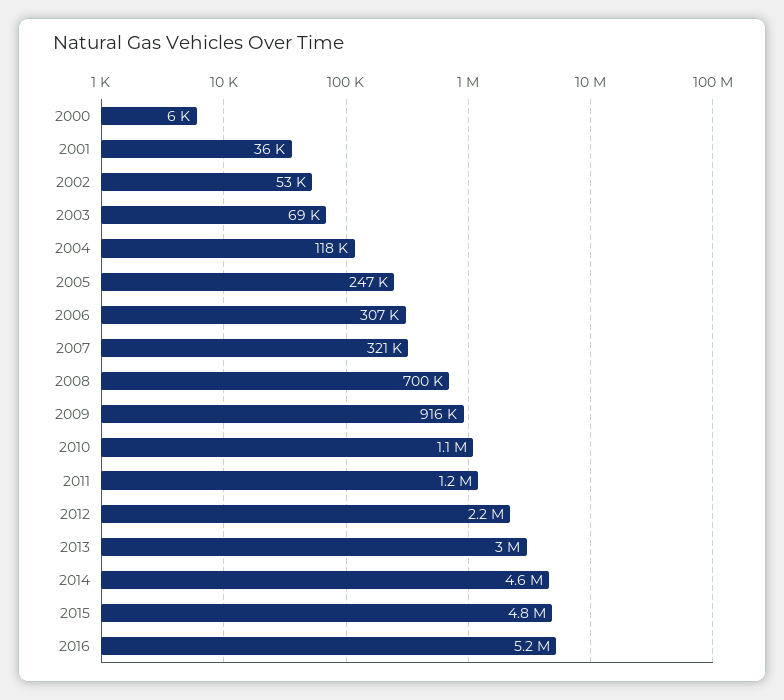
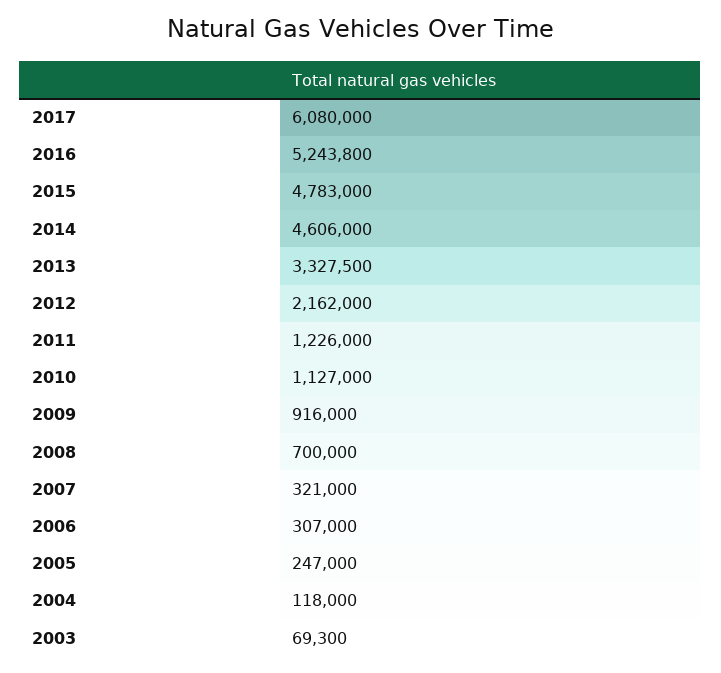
2000: 6000 -> none
2001: 36000 -> none
2002: 53000 -> none
2013: 3000000 -> 3327500
2017: none -> 6080000

